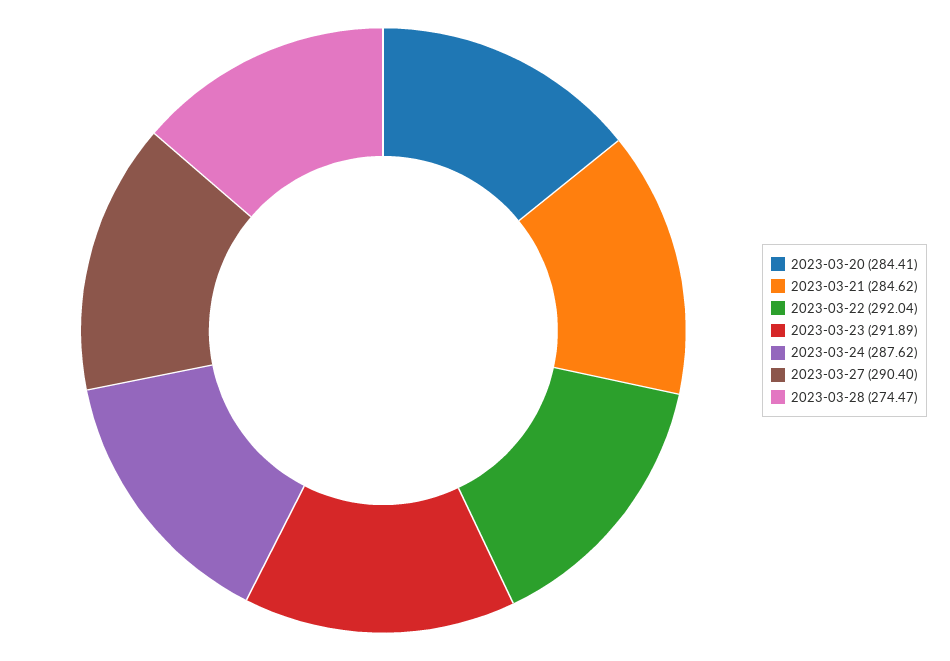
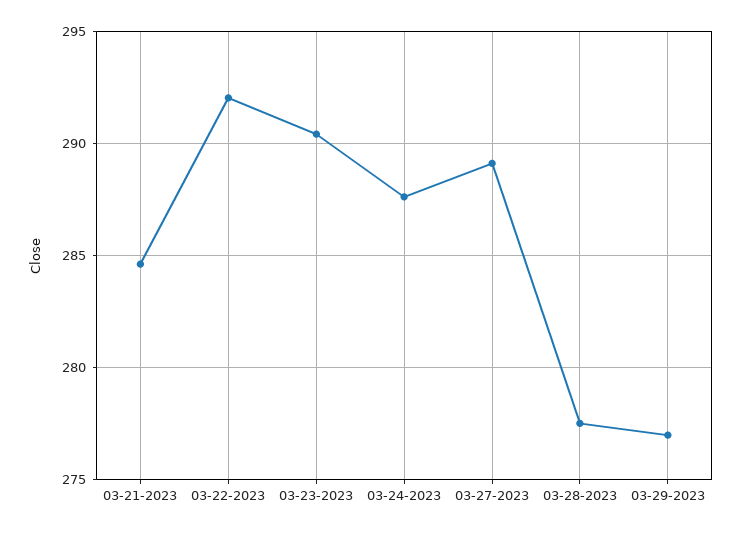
2023-03-20: 284.41 -> none
2023-03-23: 291.89 -> 290.5
2023-03-27: 290.4 -> 289
2023-03-28: 274.47 -> 277.5
03-29-2023: none -> 277

